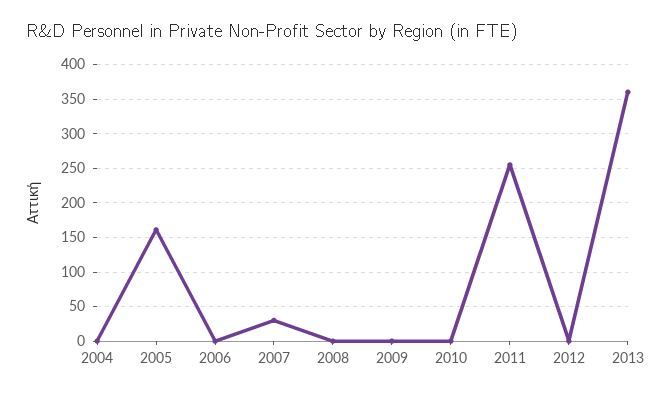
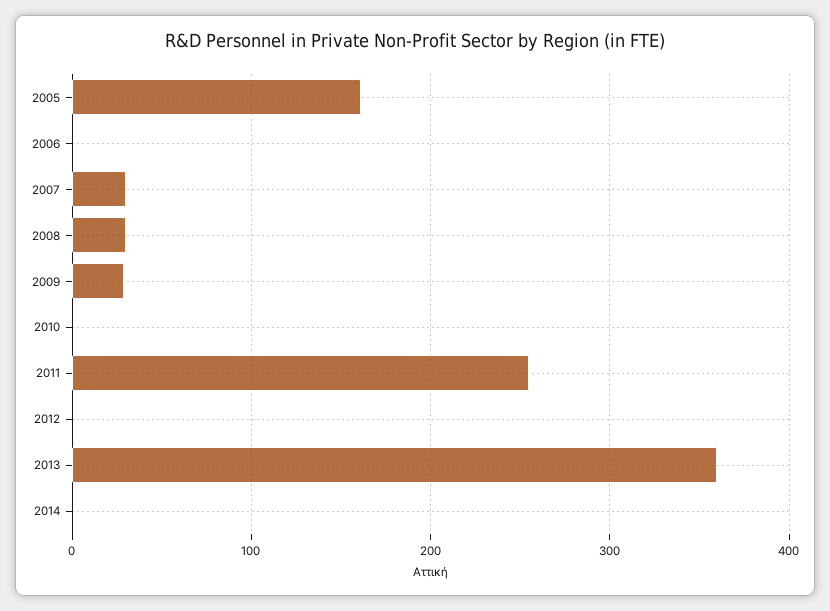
2004: 0 -> none
2008: 0 -> 30
2009: 0 -> 30
2014: none -> 0

